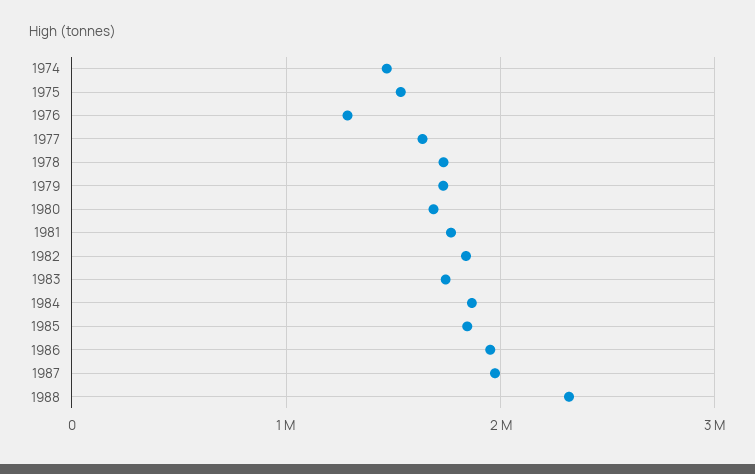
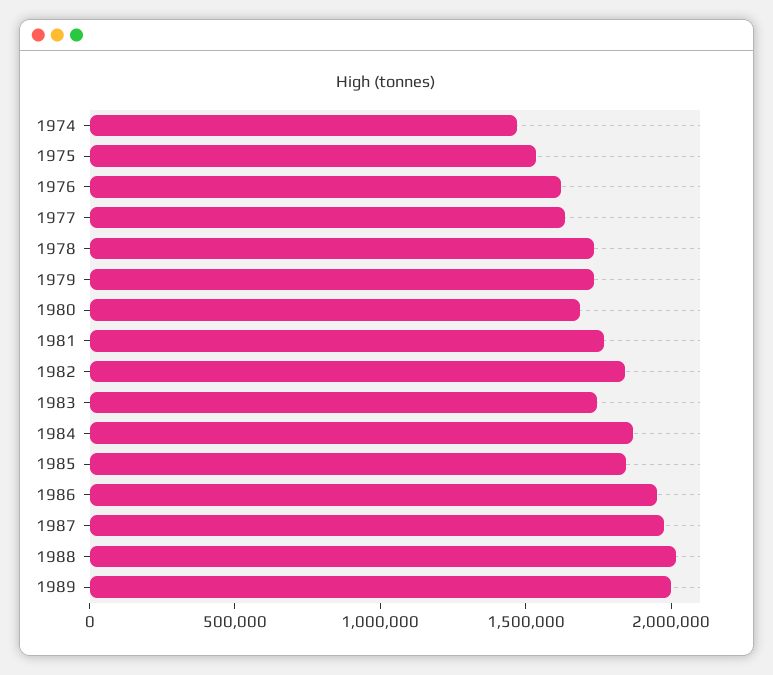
1976: 1300000 -> 1600000
1988: 2300000 -> 2000000
1989: none -> 2000000

